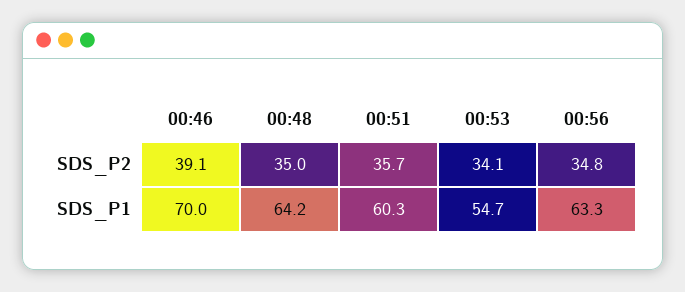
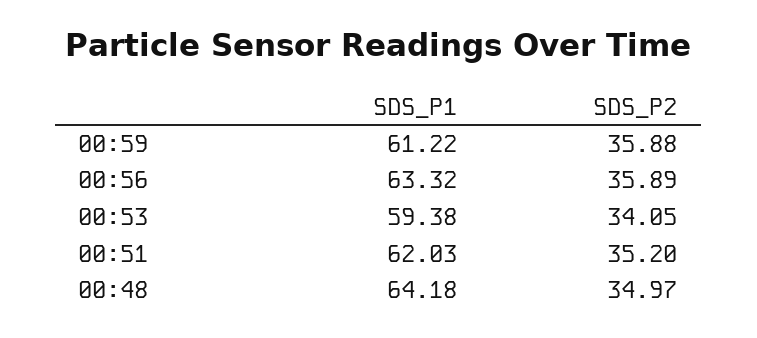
00:46, SDS_P2: 39.1 -> none
00:51, SDS_P2: 35.7 -> 35.2
00:56, SDS_P2: 34.8 -> 35.89
00:46, SDS_P1: 70 -> none
00:51, SDS_P1: 60.3 -> 62.03
00:53, SDS_P1: 54.7 -> 59.38
00:59, SDS_P1: none -> 61.22
00:59, SDS_P2: none -> 35.88

